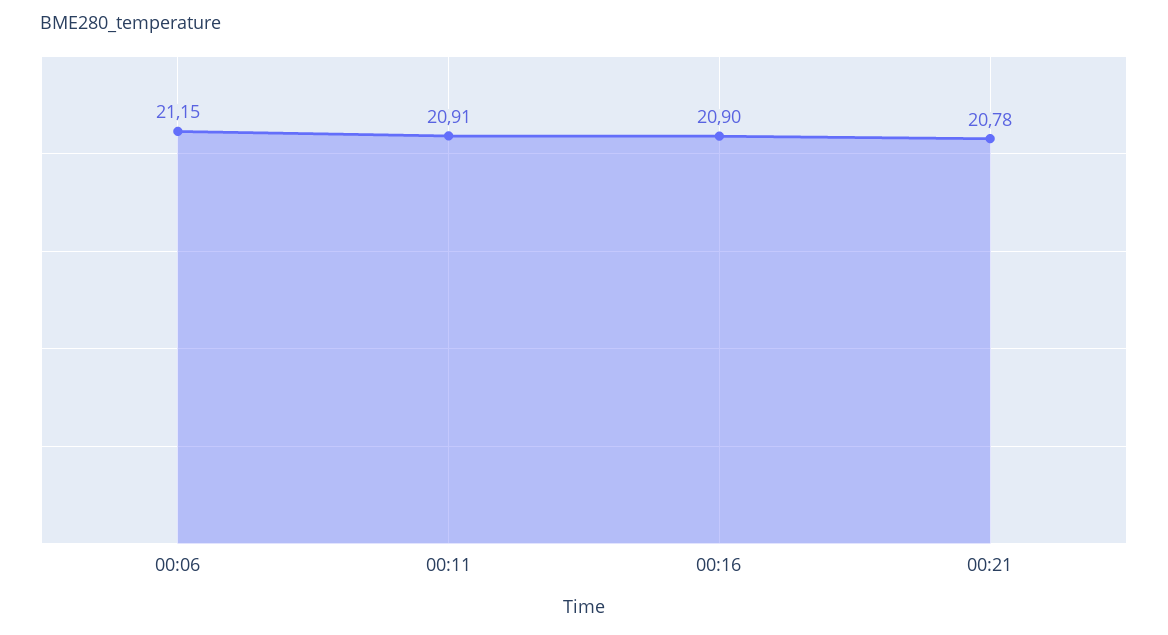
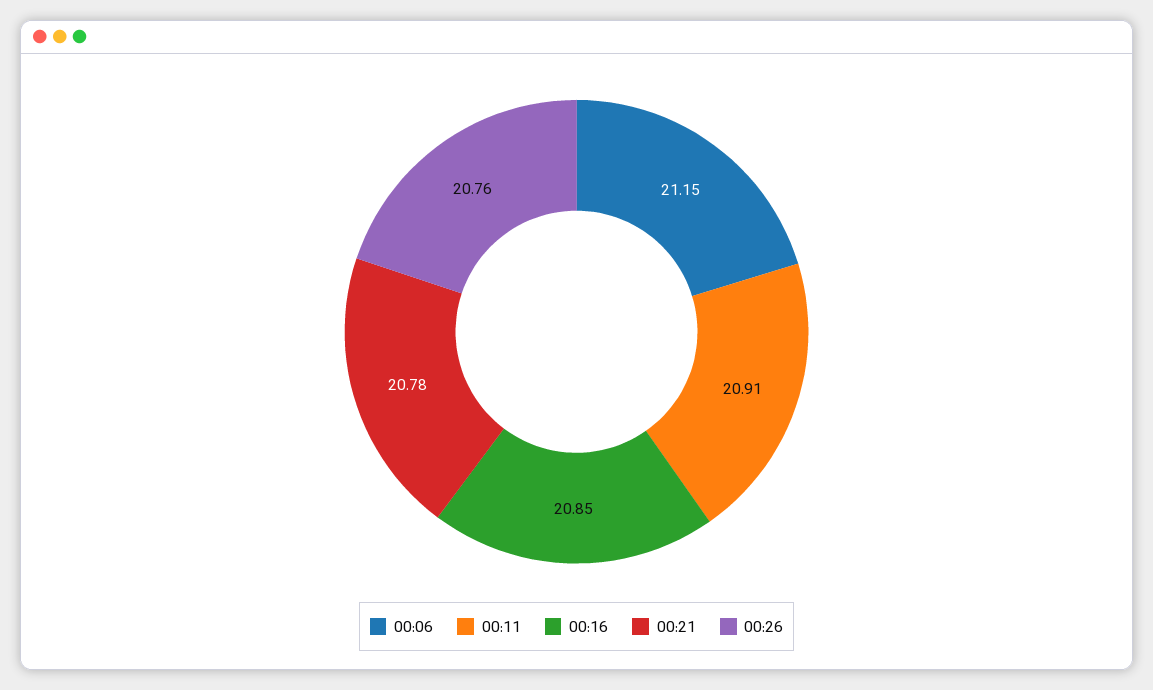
00:16: 20.9 -> 20.85
00:26: none -> 20.76

